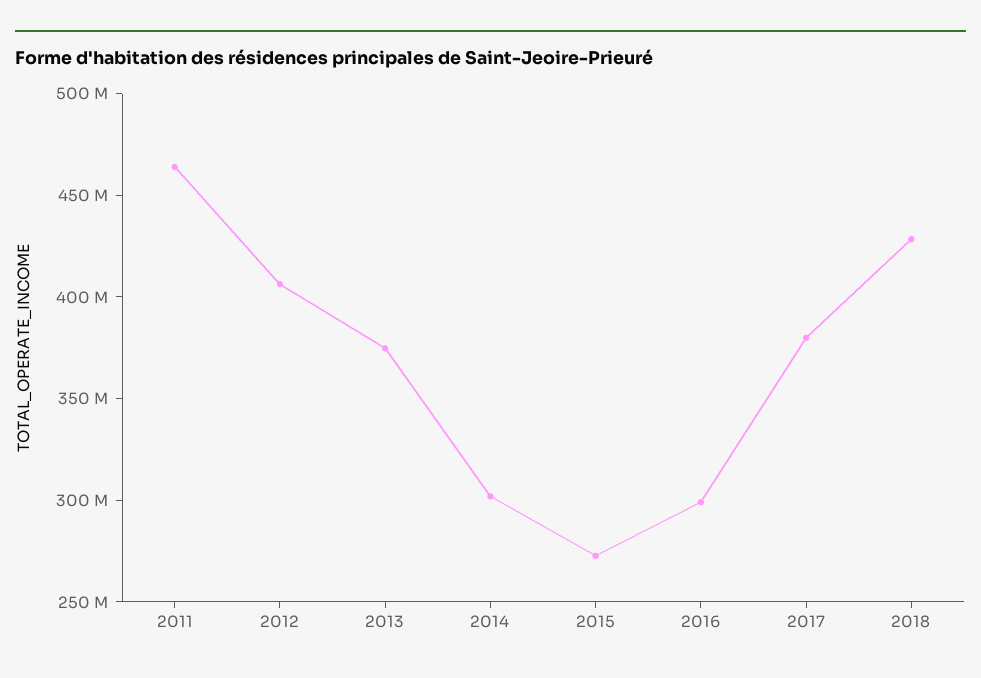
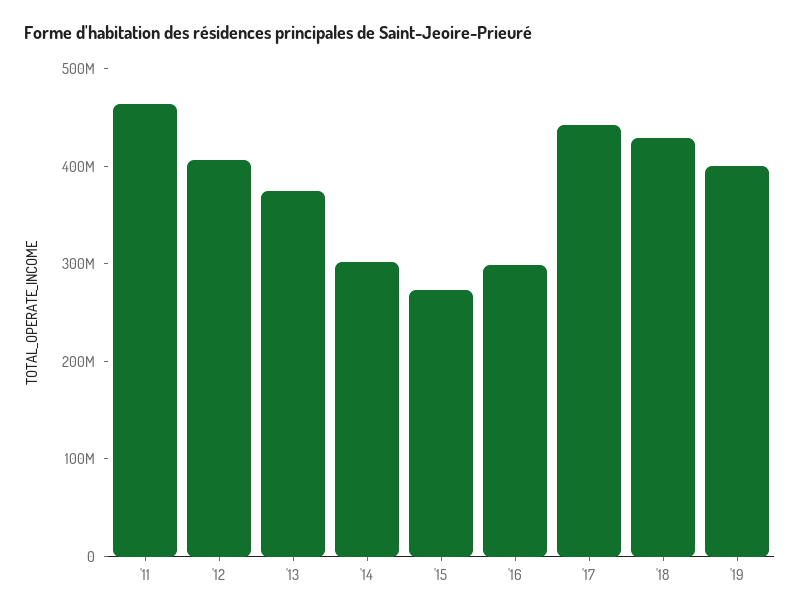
2017: 380000000 -> 440000000
'19: none -> 400000000

